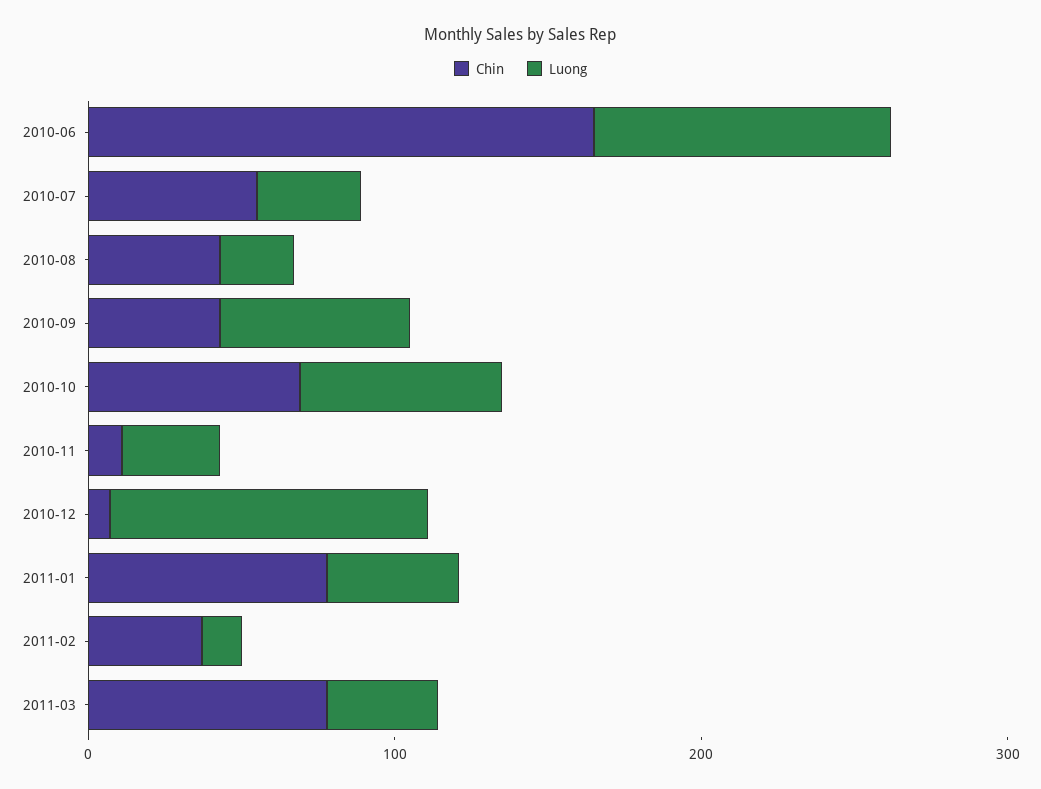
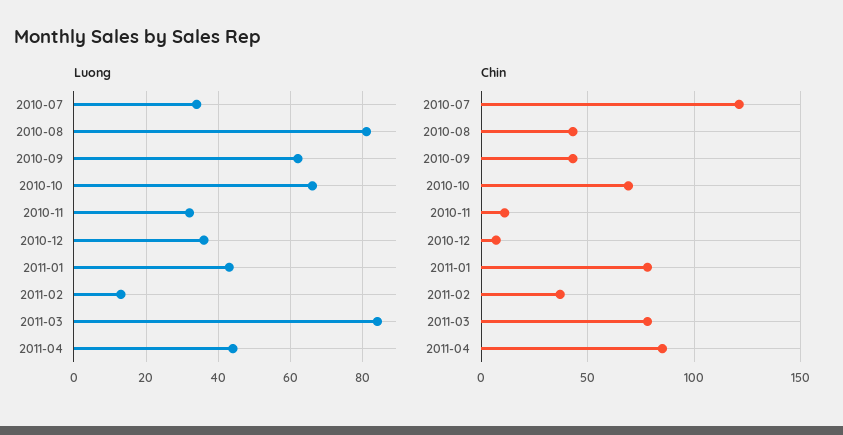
Chin, 2010-06: 160 -> none
Luong, 2010-06: 100 -> none
Chin, 2010-07: 60 -> 120
Luong, 2010-08: 20 -> 80
Luong, 2010-12: 100 -> 35
Luong, 2011-03: 40 -> 85
Luong, 2011-04: none -> 45
Chin, 2011-04: none -> 85

